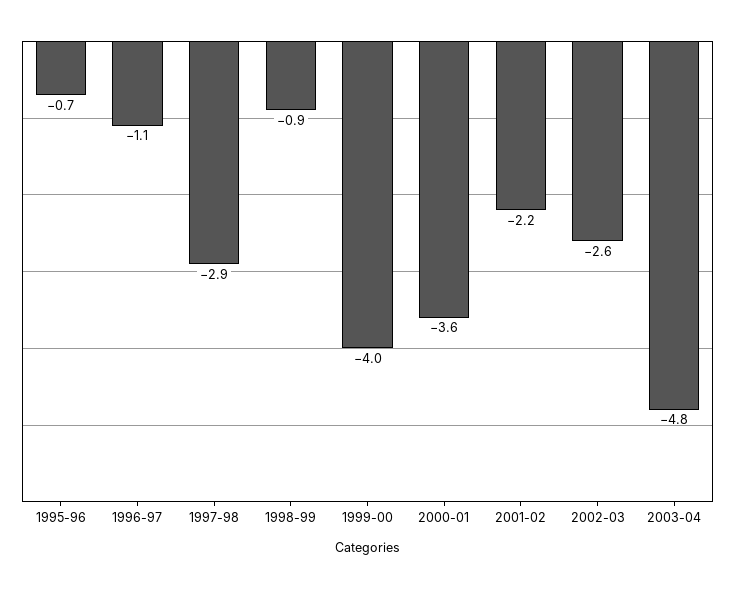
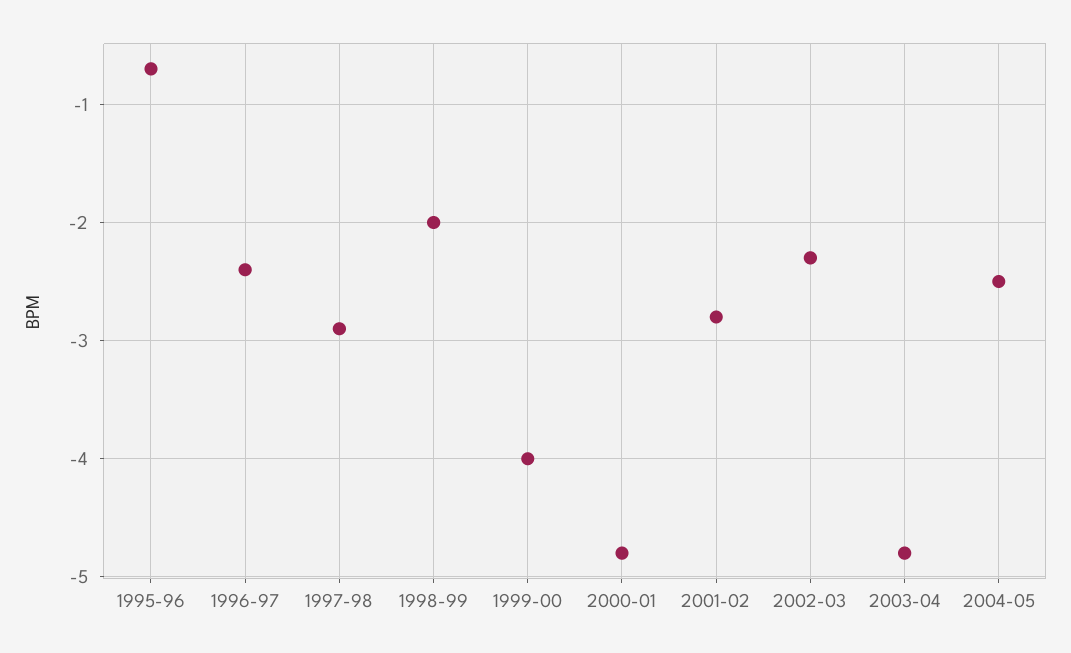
1996-97: -1.1 -> -2.4
1998-99: -0.9 -> -2
2000-01: -3.6 -> -4.8
2001-02: -2.2 -> -2.8
2002-03: -2.6 -> -2.3
2004-05: none -> -2.5

